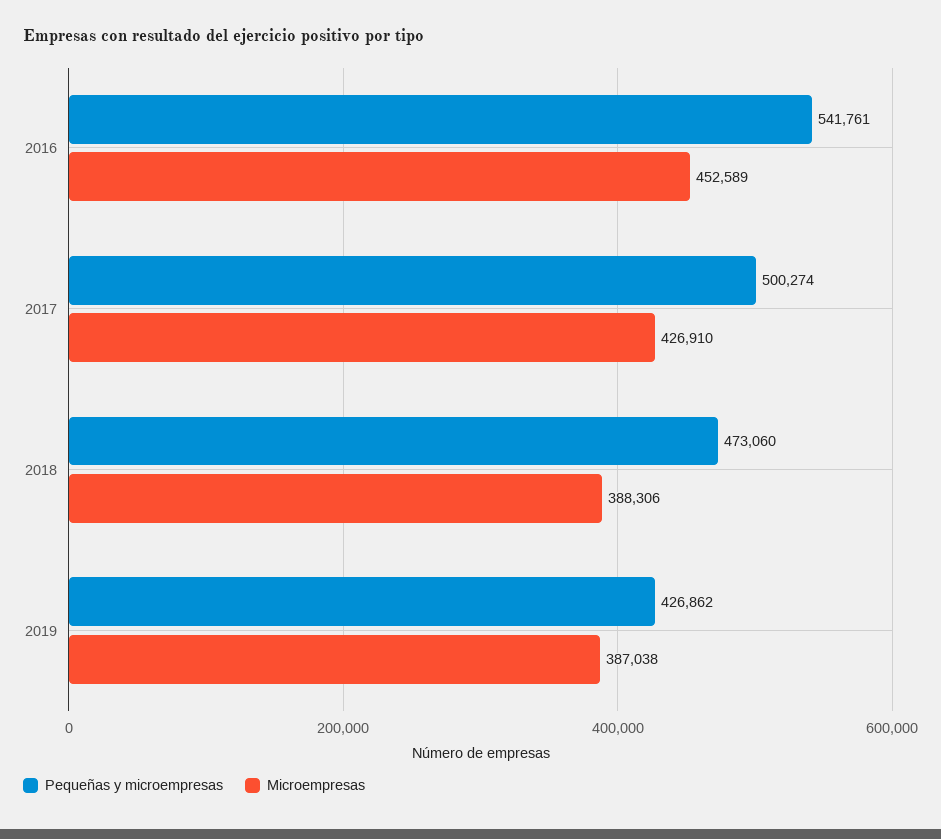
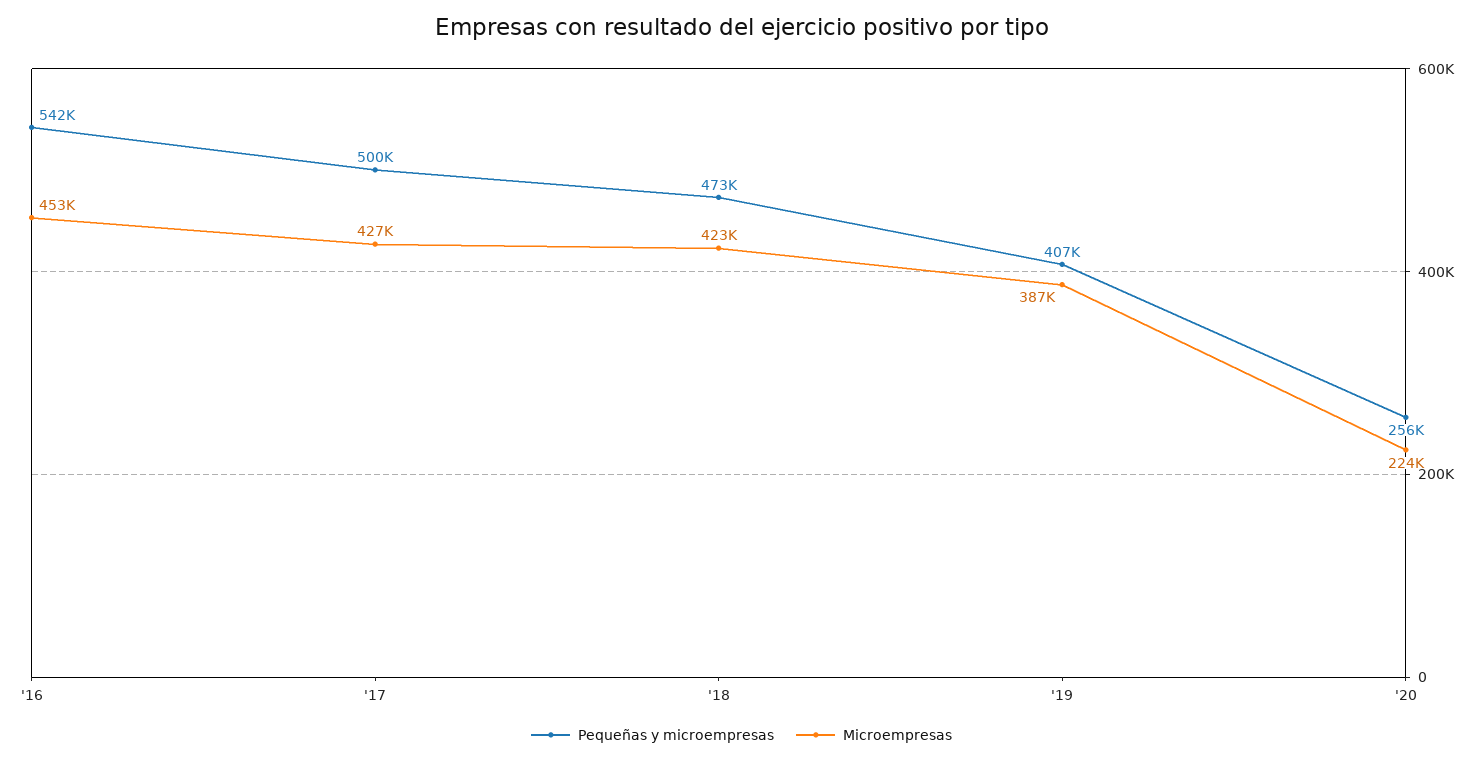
Microempresas, 2018: 388306 -> 423000
Pequeñas y microempresas, 2019: 426862 -> 407000
Pequeñas y microempresas, '20: none -> 256000
Microempresas, '20: none -> 224000

